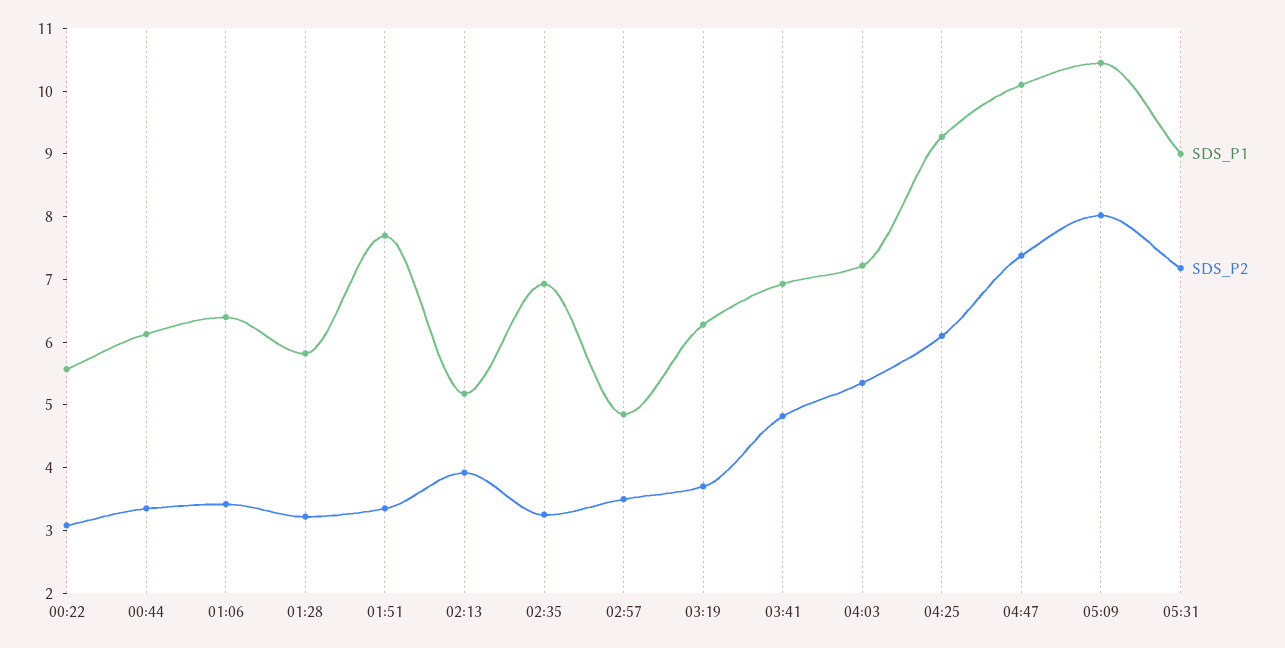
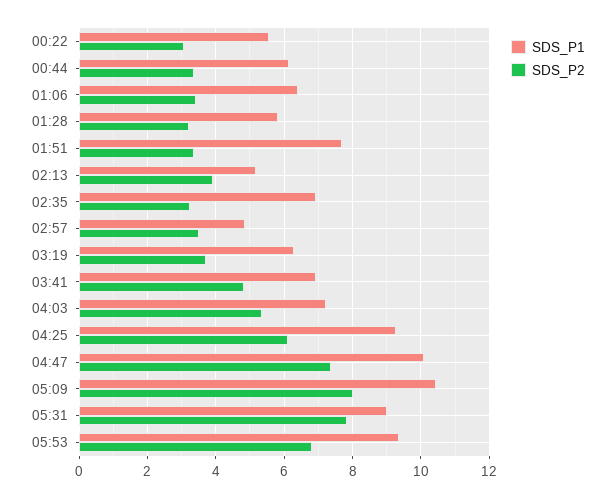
SDS_P2, 05:31: 7.2 -> 7.8
SDS_P1, 05:53: none -> 9.4
SDS_P2, 05:53: none -> 6.8

